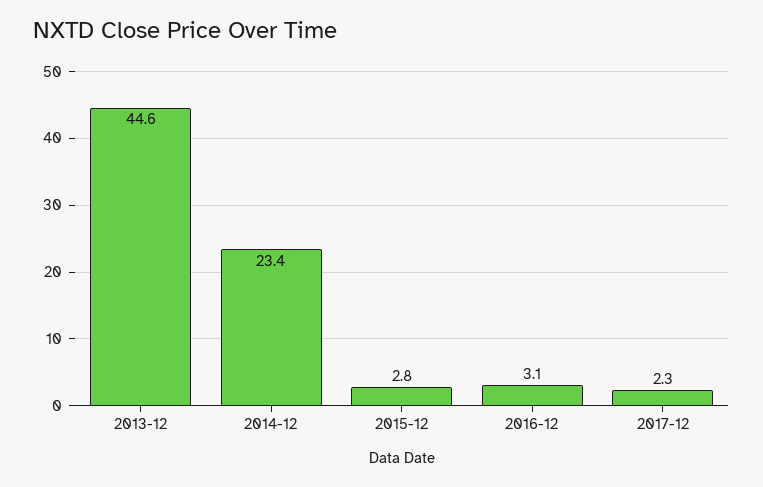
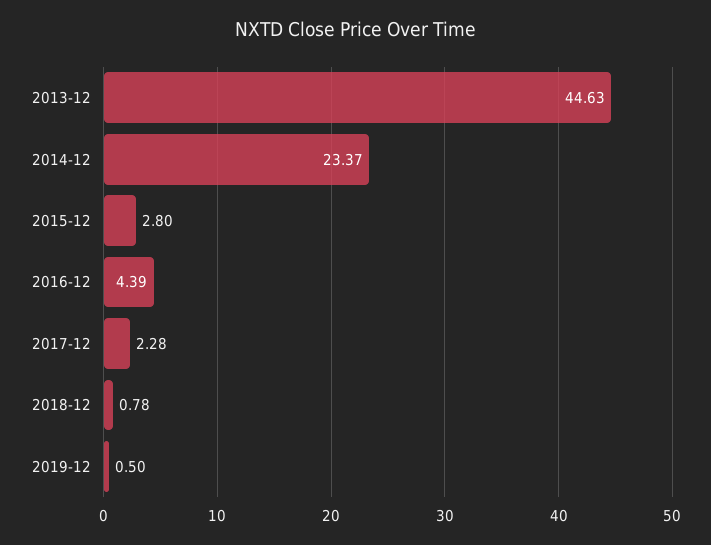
2016-12: 3.1 -> 4.39
2018-12: none -> 0.78
2019-12: none -> 0.5

